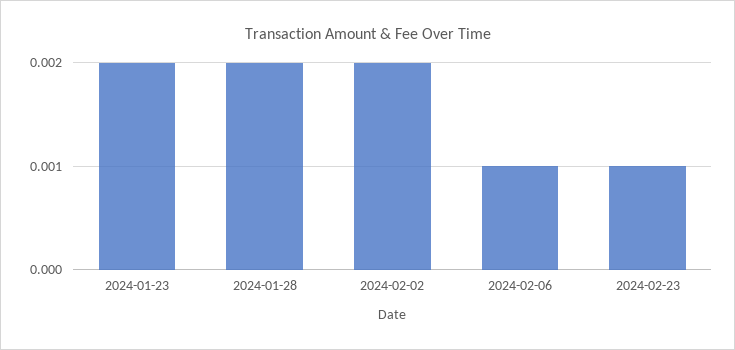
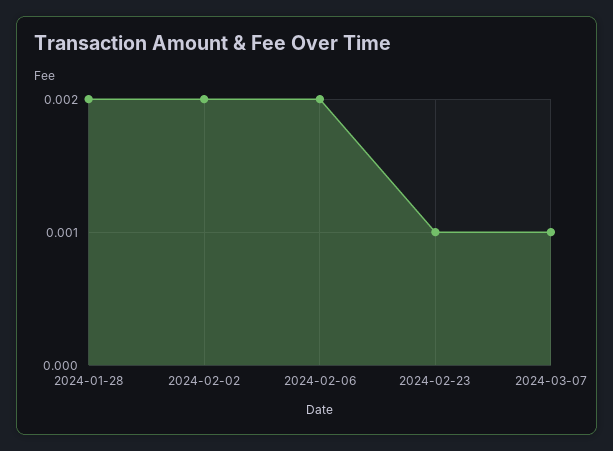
2024-01-23: 0.002 -> none
2024-02-06: 0.001 -> 0.002
2024-03-07: none -> 0.001

